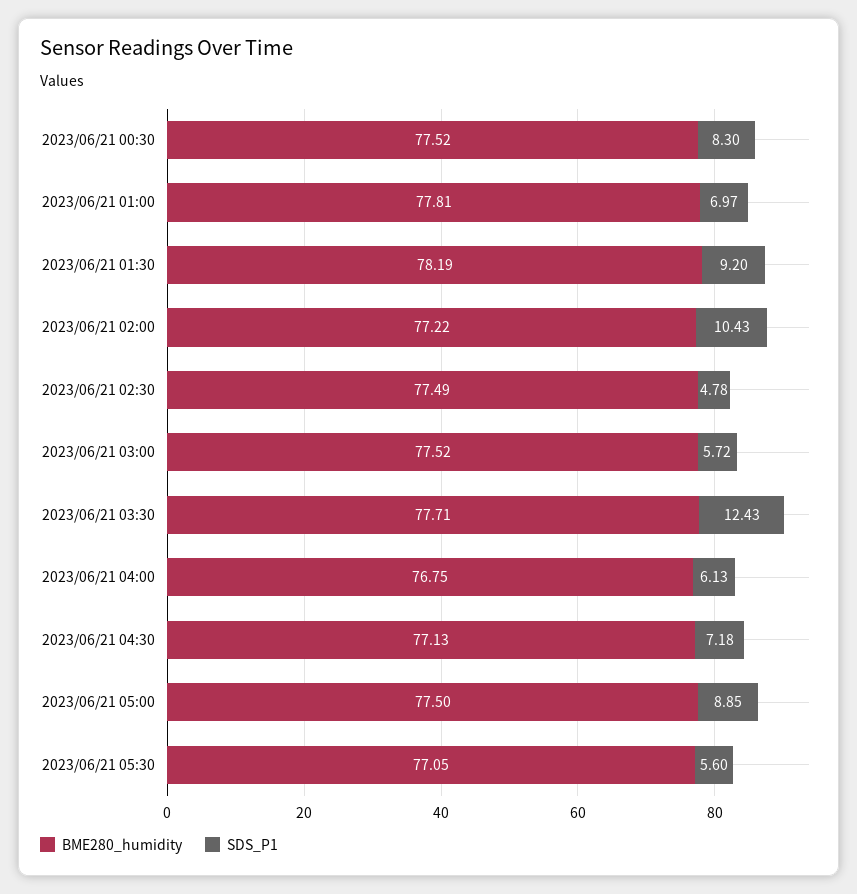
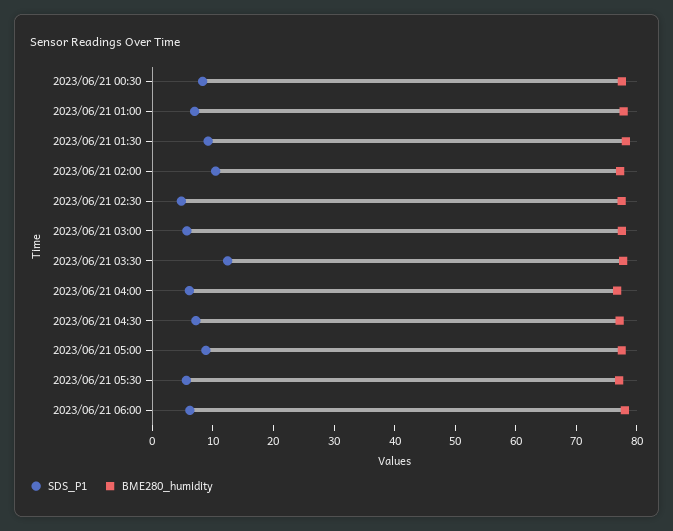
SDS_P1, 2023/06/21 06:00: none -> 6
BME280_humidity, 2023/06/21 06:00: none -> 78

